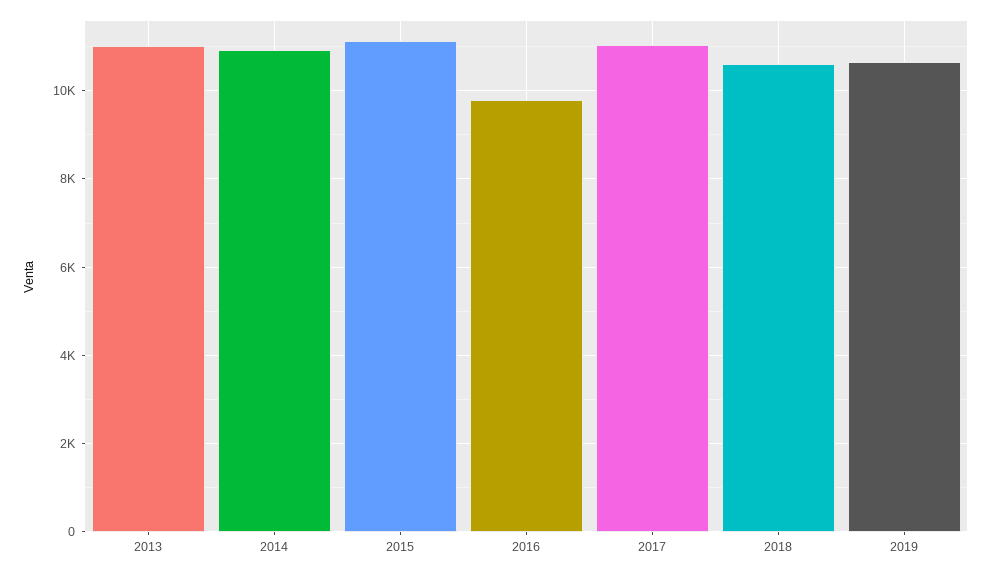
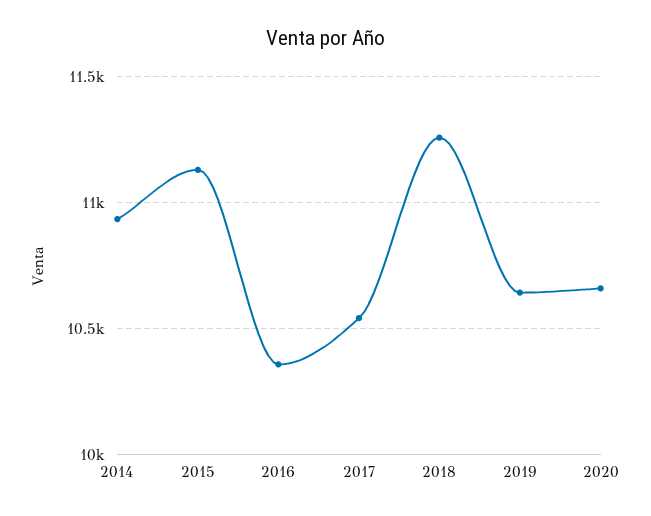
2013: 11000 -> none
2016: 9800 -> 10350
2017: 11000 -> 10550
2018: 10600 -> 11250
2020: none -> 10650

